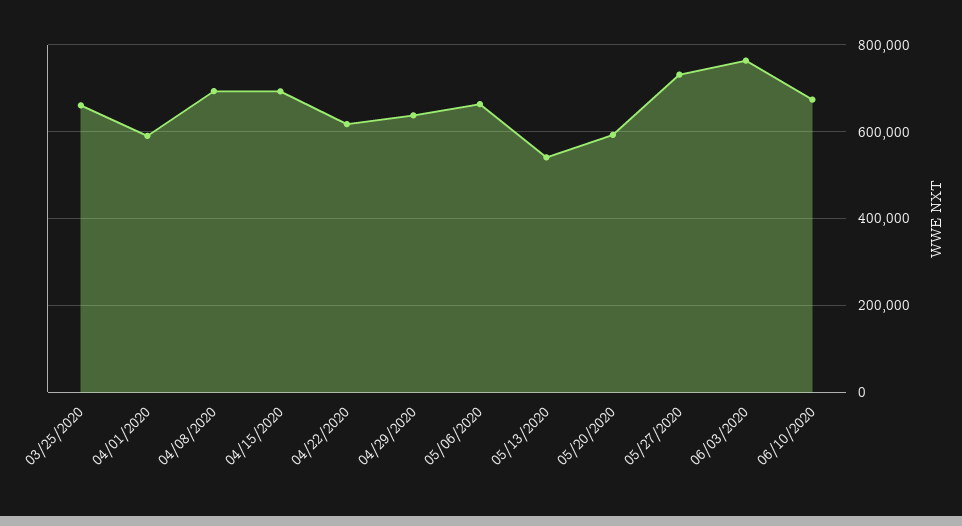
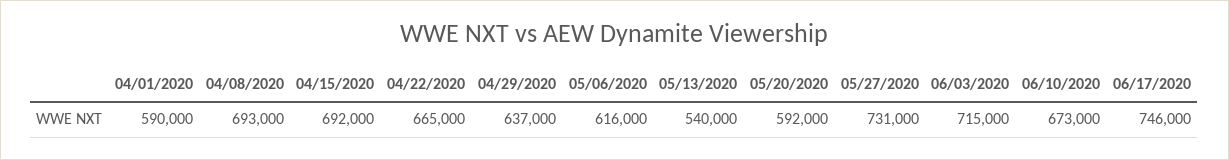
03/25/2020: 660000 -> none
04/22/2020: 620000 -> 665000
05/06/2020: 660000 -> 616000
06/03/2020: 760000 -> 715000
06/17/2020: none -> 746000

